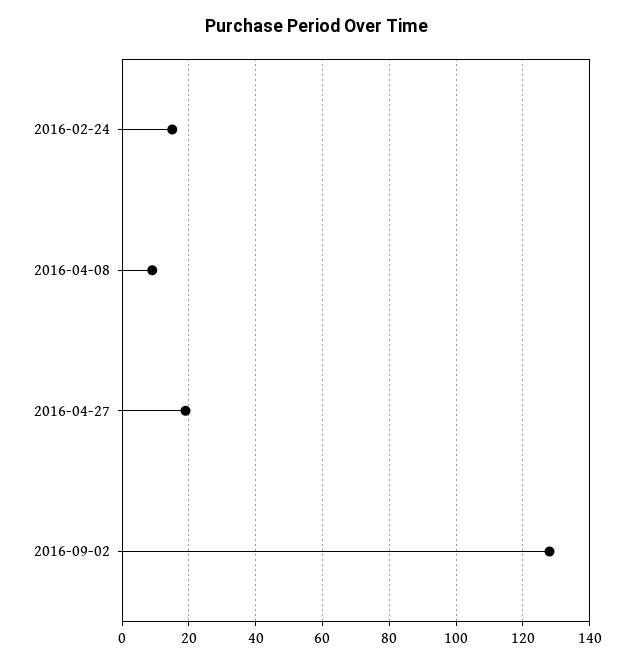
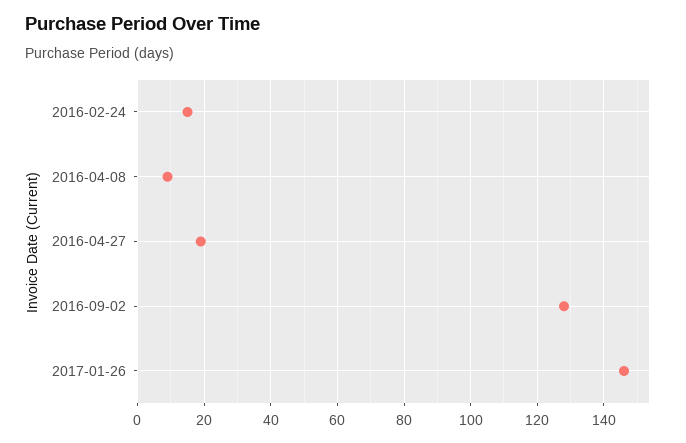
2017-01-26: none -> 145

